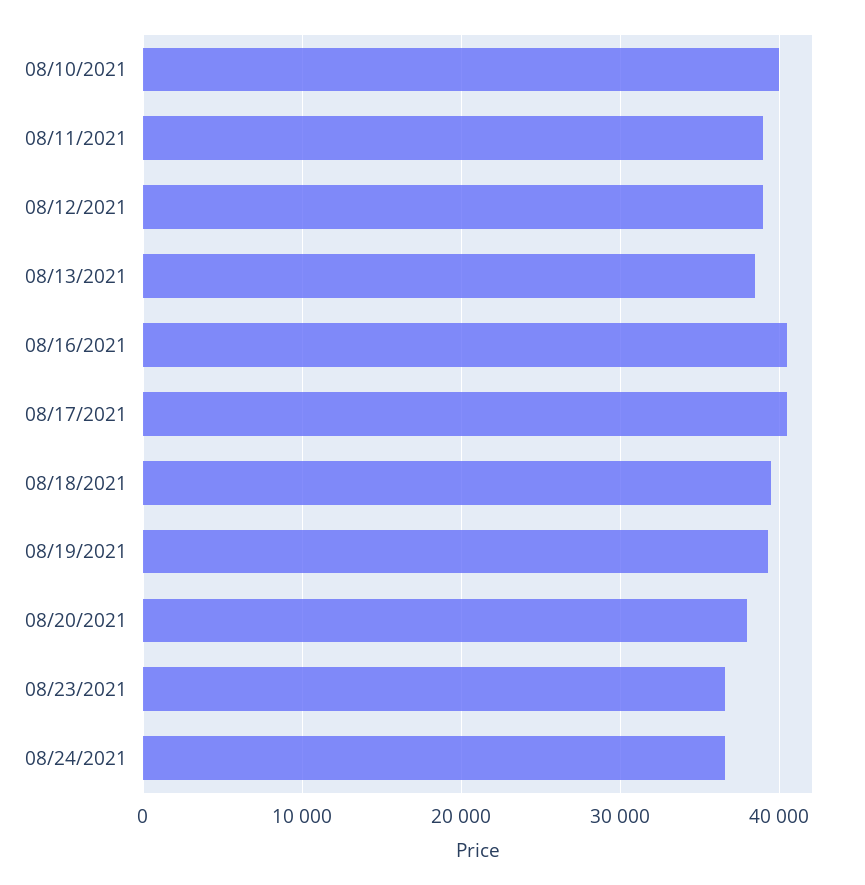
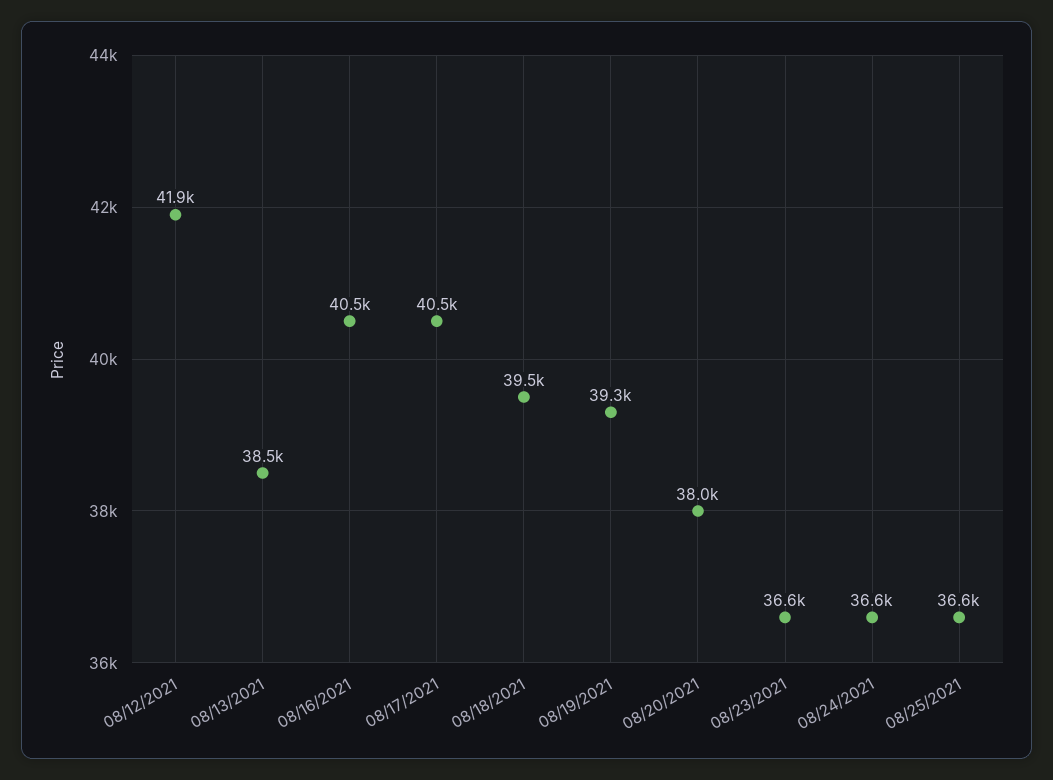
08/10/2021: 40000 -> none
08/11/2021: 39000 -> none
08/12/2021: 39000 -> 41900
08/25/2021: none -> 36600

